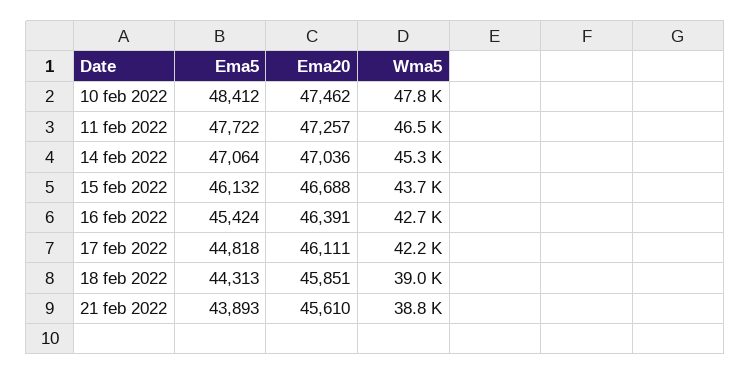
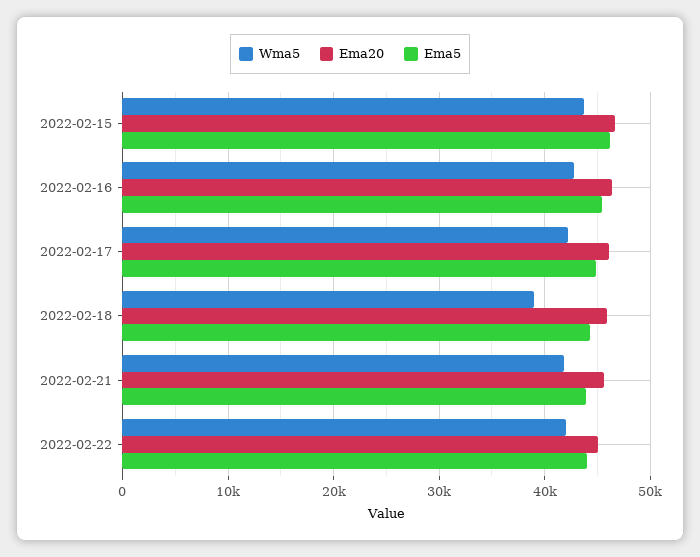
Ema5, 10 feb 2022: 48412 -> none
Ema20, 10 feb 2022: 47462 -> none
Wma5, 10 feb 2022: 47800 -> none
Ema5, 11 feb 2022: 47722 -> none
Ema20, 11 feb 2022: 47257 -> none
Wma5, 11 feb 2022: 46500 -> none
Ema5, 14 feb 2022: 47064 -> none
Ema20, 14 feb 2022: 47036 -> none
Wma5, 14 feb 2022: 45300 -> none
Wma5, 21 feb 2022: 38800 -> 42000
Wma5, 2022-02-22: none -> 42000
Ema20, 2022-02-22: none -> 45000
Ema5, 2022-02-22: none -> 44000

